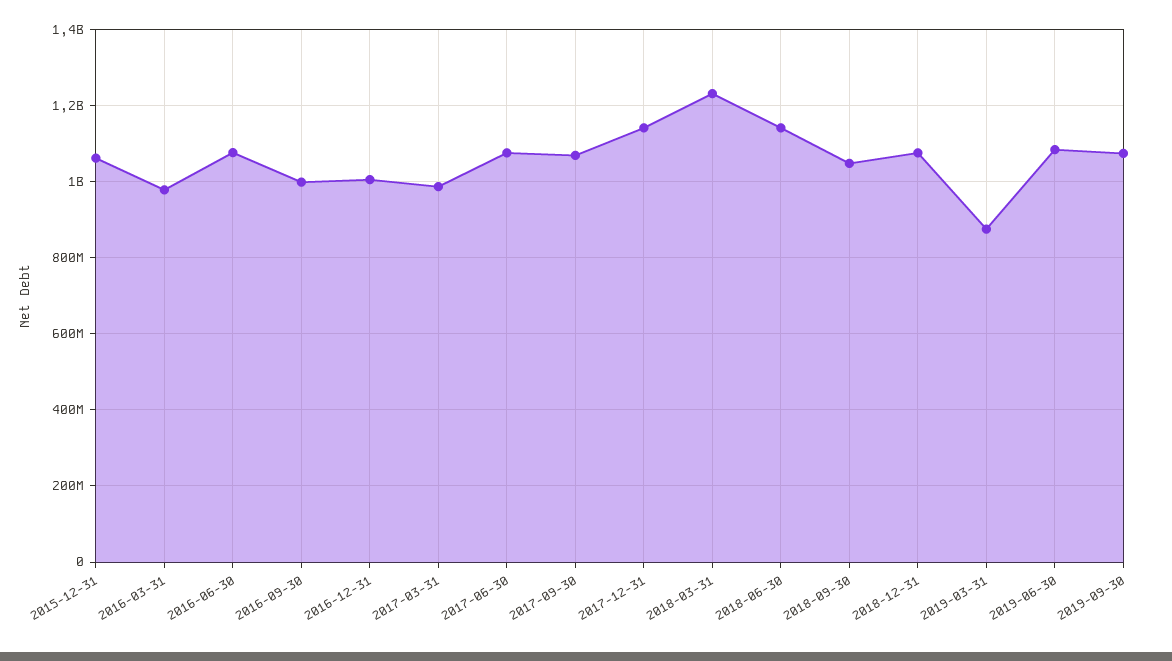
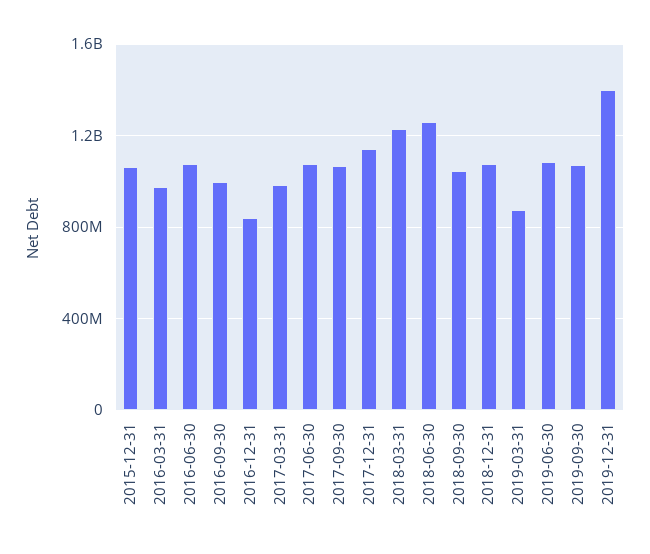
2016-12-31: 1000000000 -> 850000000
2018-06-30: 1140000000 -> 1250000000
2019-12-31: none -> 1400000000

